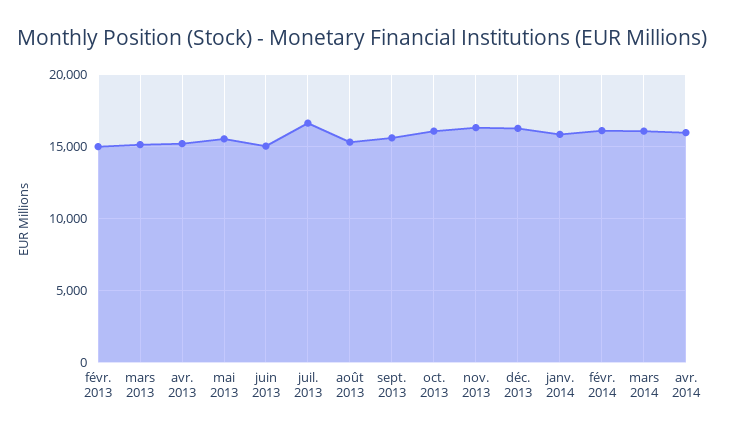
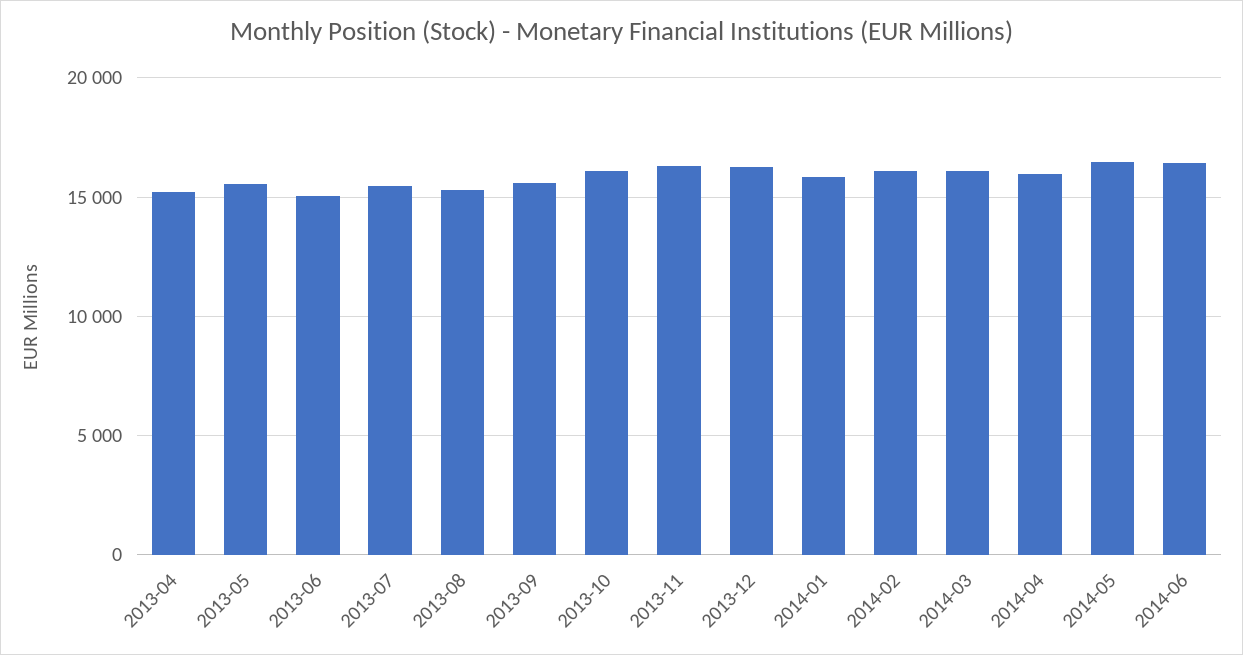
févr. 2013: 15000 -> none
mars 2013: 15000 -> none
juil. 2013: 16500 -> 15500
2014-05: none -> 16500
2014-06: none -> 16500

